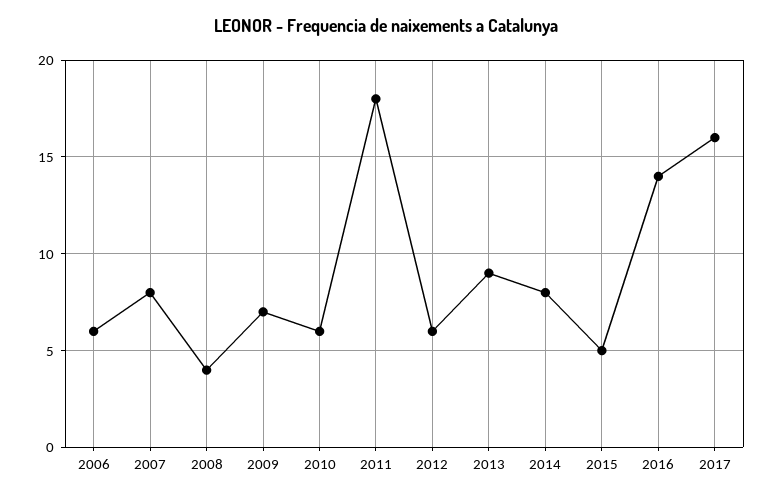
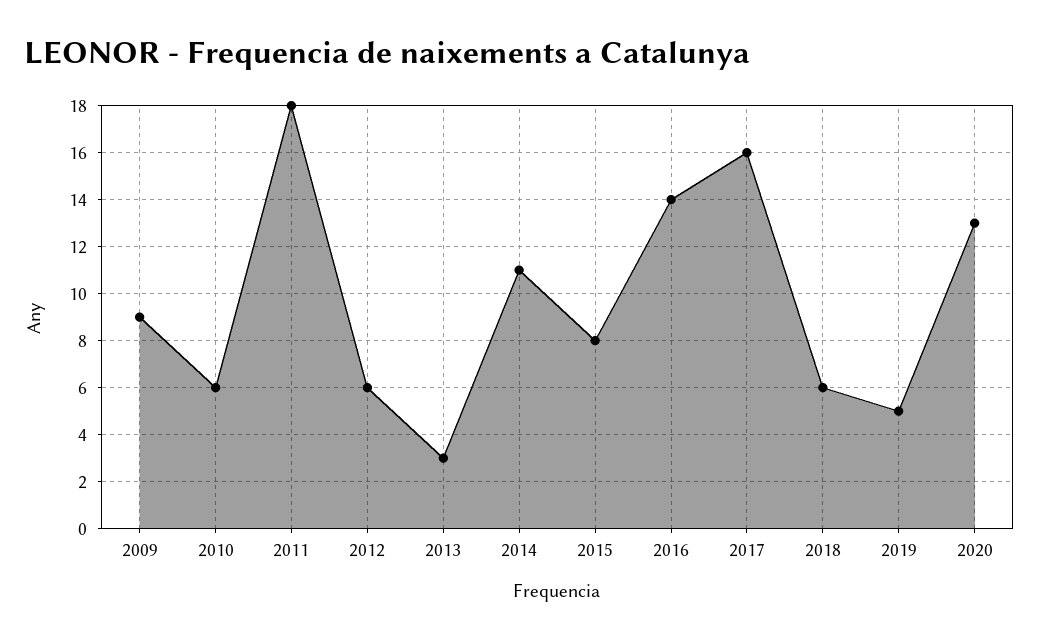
2006: 6 -> none
2007: 8 -> none
2008: 4 -> none
2009: 7 -> 9
2013: 9 -> 3
2014: 8 -> 11
2015: 5 -> 8
2018: none -> 6
2019: none -> 5
2020: none -> 13

